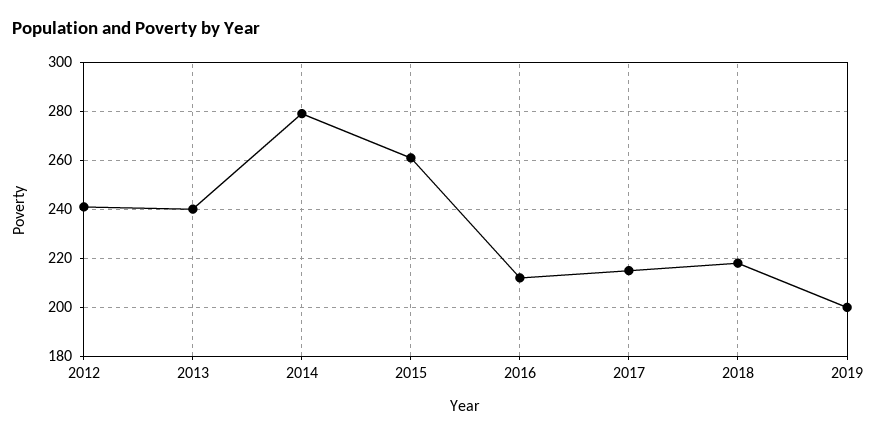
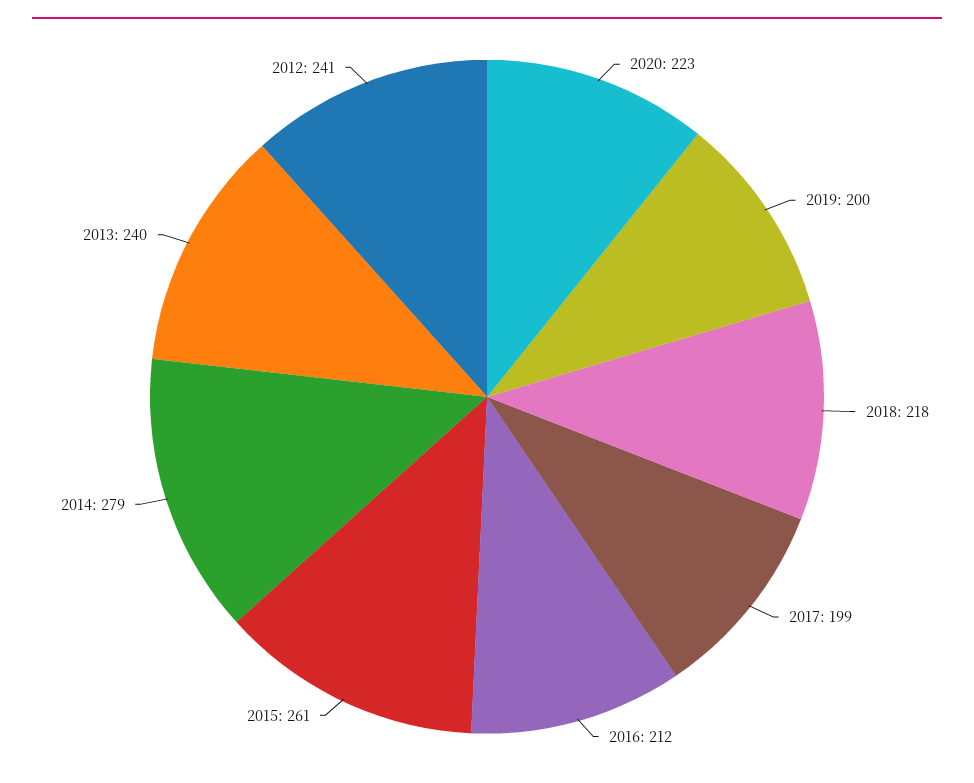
2017: 215 -> 199
2020: none -> 223

